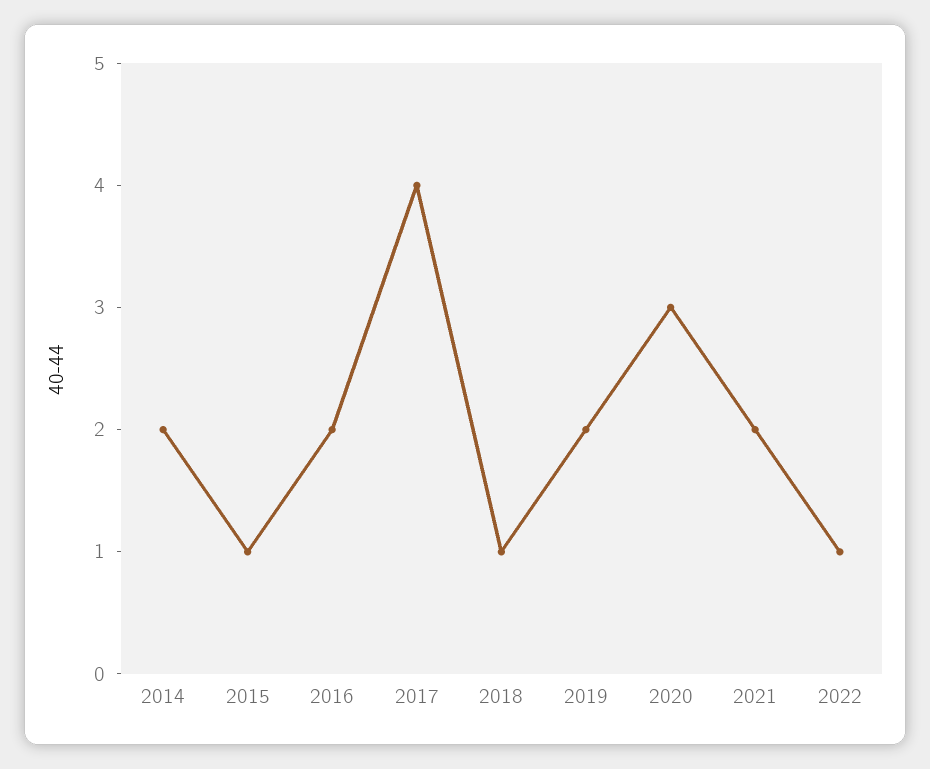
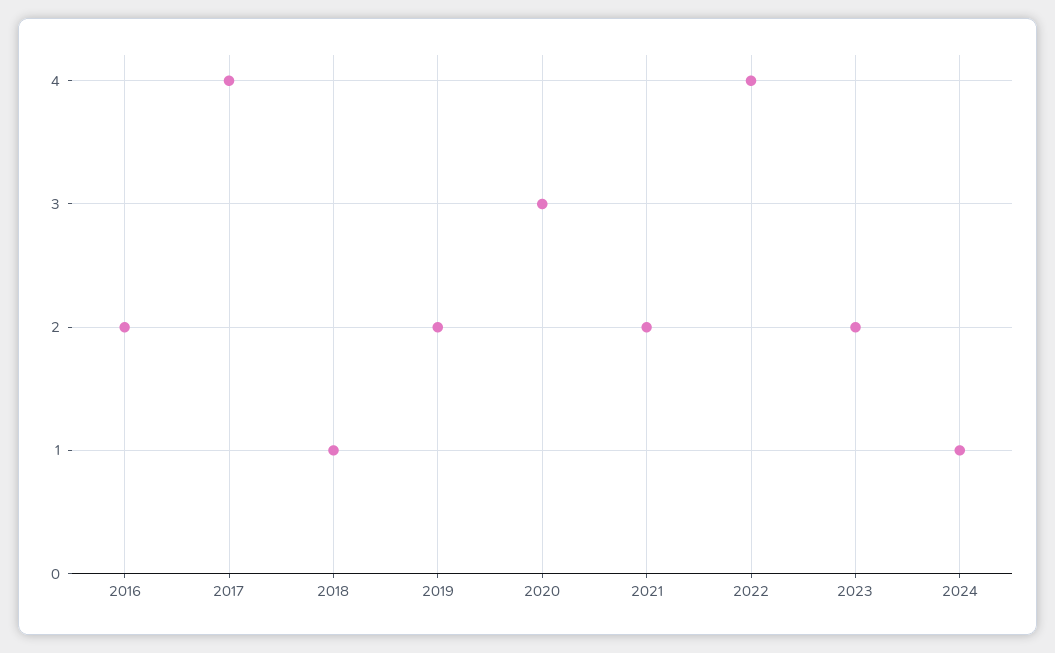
2014: 2 -> none
2015: 1 -> none
2022: 1 -> 4
2023: none -> 2
2024: none -> 1

